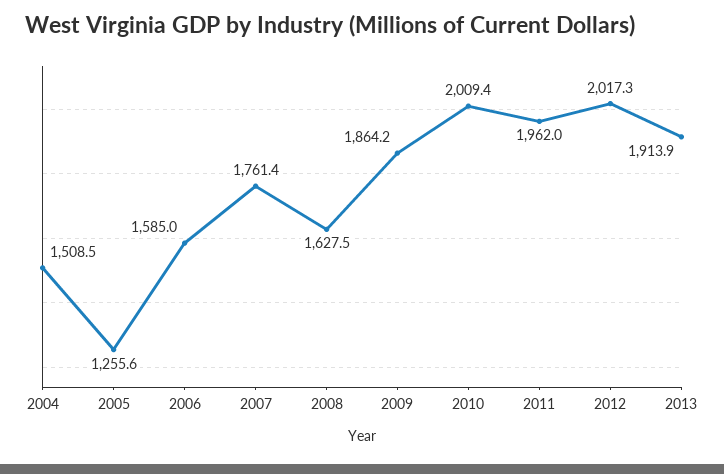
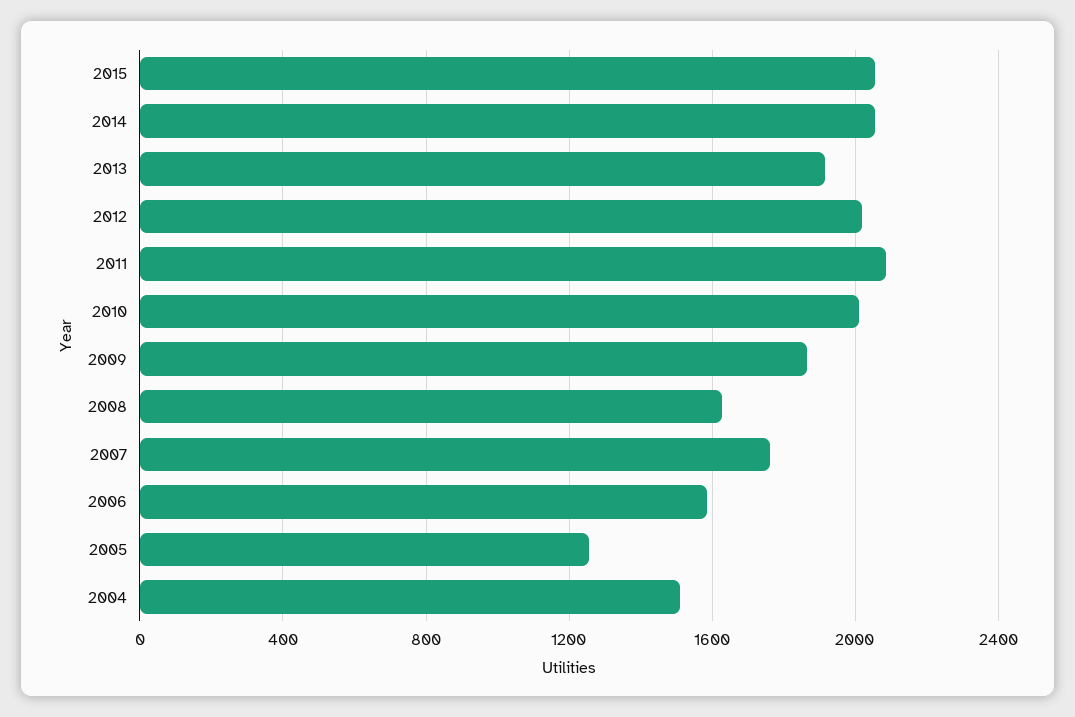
2011: 1962 -> 2100
2015: none -> 2050
2014: none -> 2050

